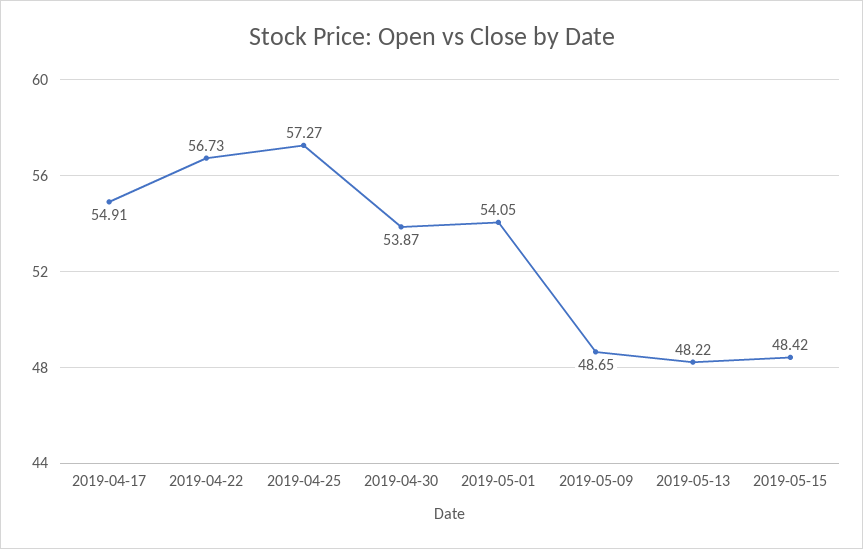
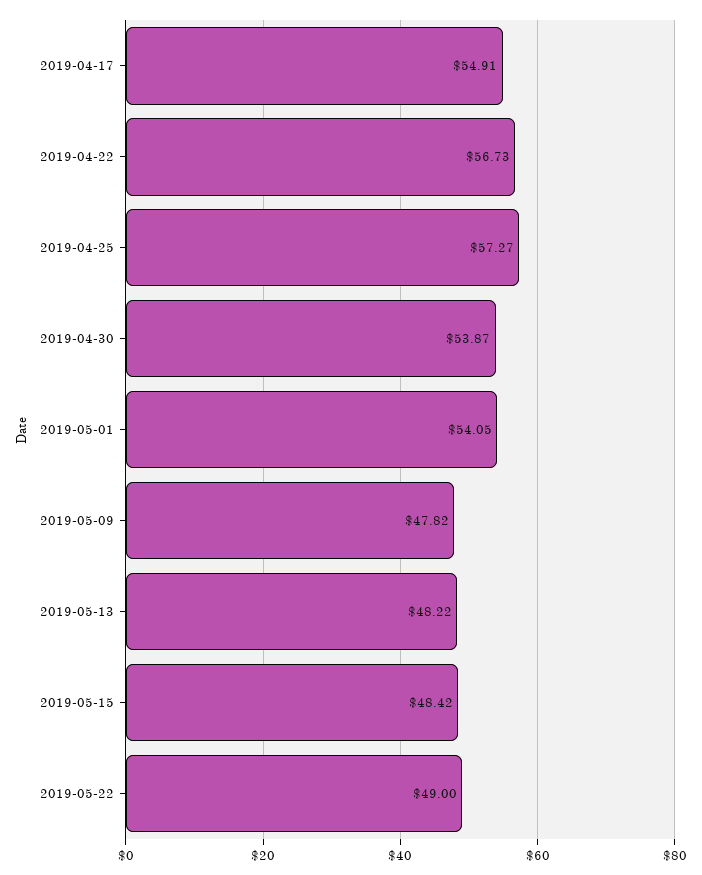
2019-05-09: 48.65 -> 47.82
2019-05-22: none -> 49

